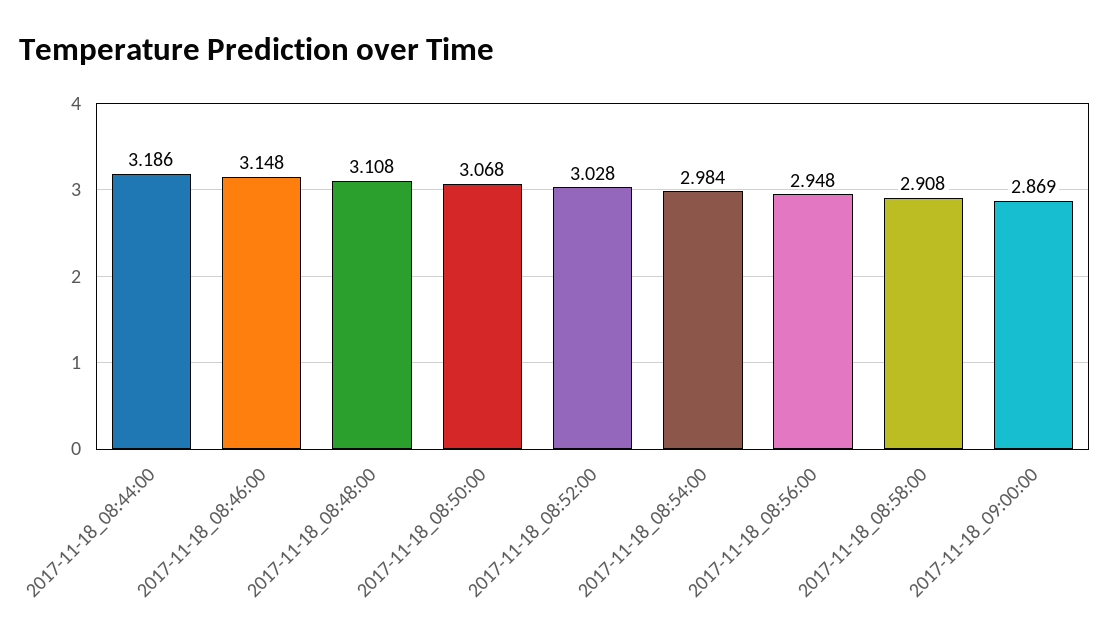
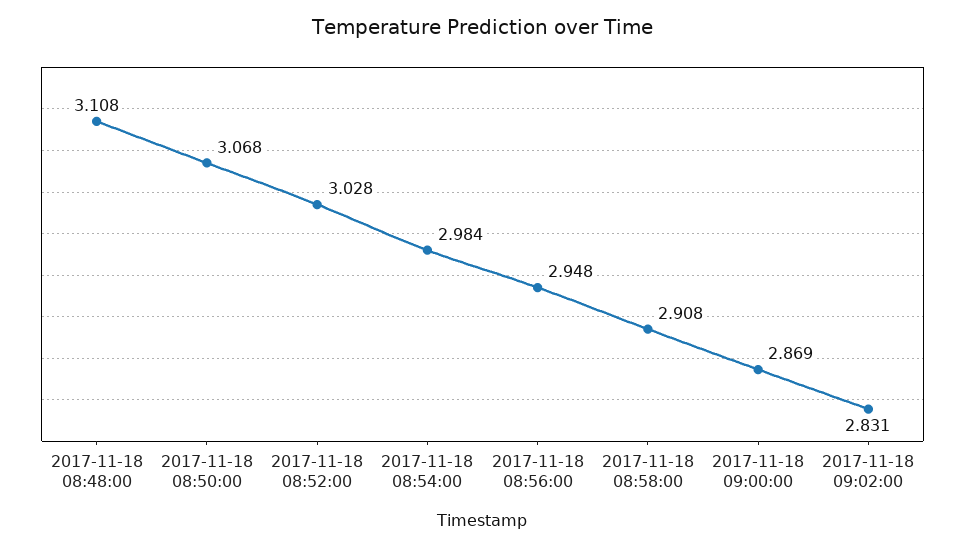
2017-11-18_08:44:00: 3.186 -> none
2017-11-18_08:46:00: 3.148 -> none
2017-11-18 09:02:00: none -> 2.831

